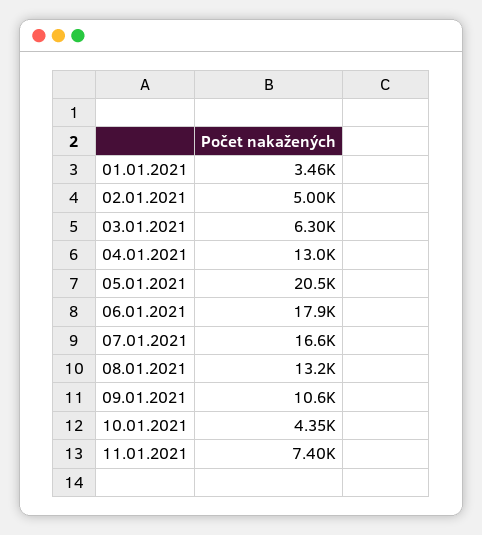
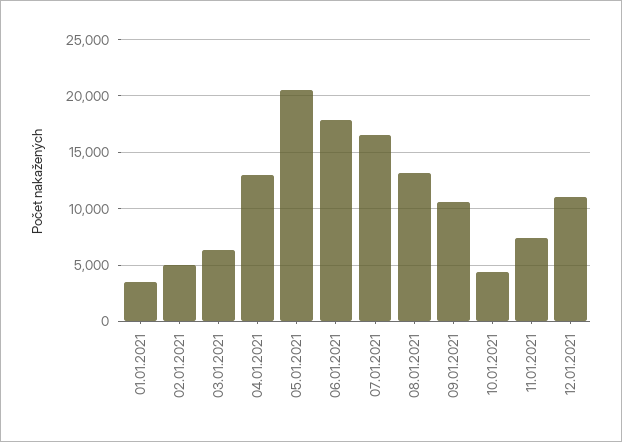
12.01.2021: none -> 11000

